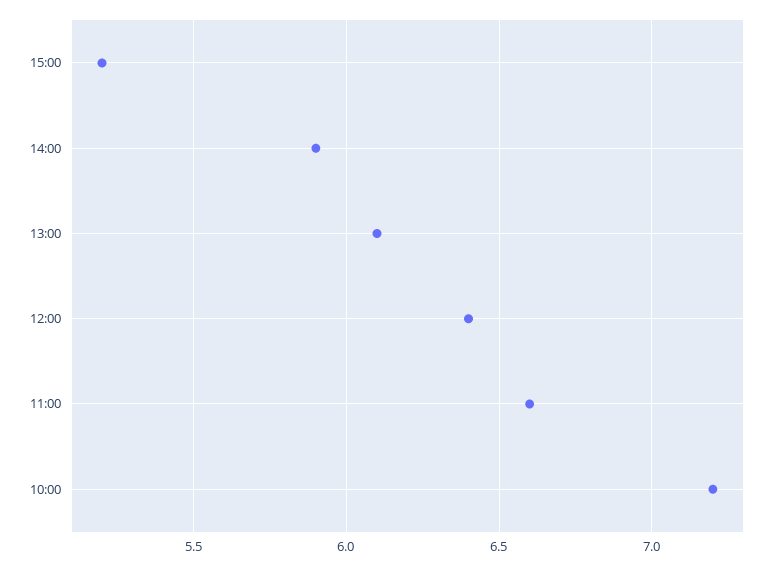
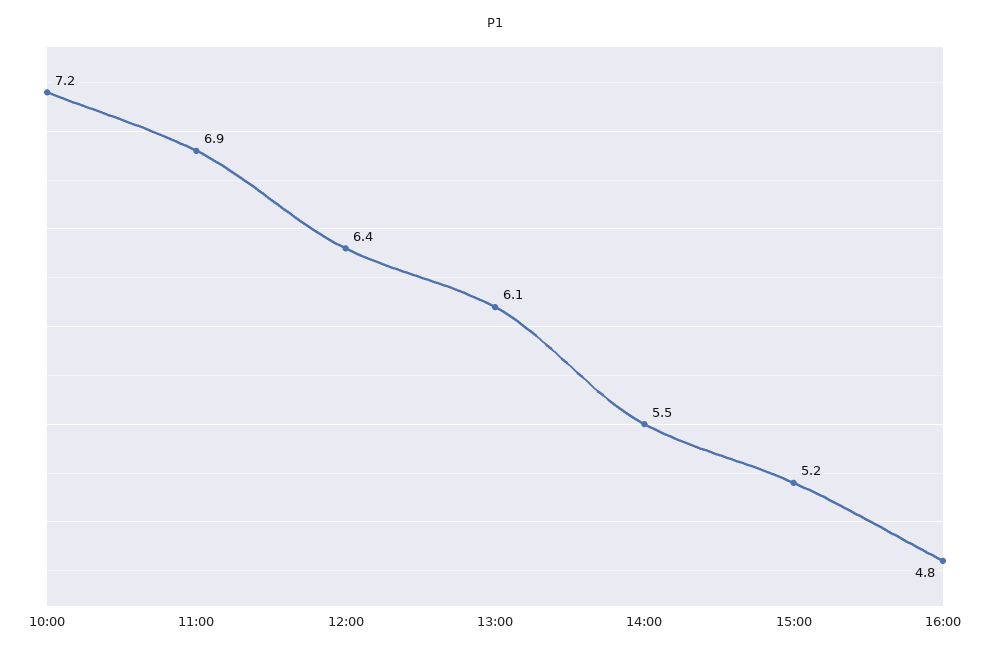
14:00: 5.9 -> 5.5
11:00: 6.6 -> 6.9
16:00: none -> 4.8

